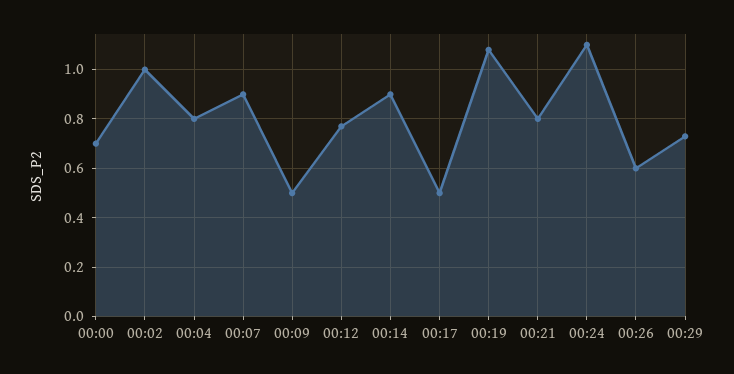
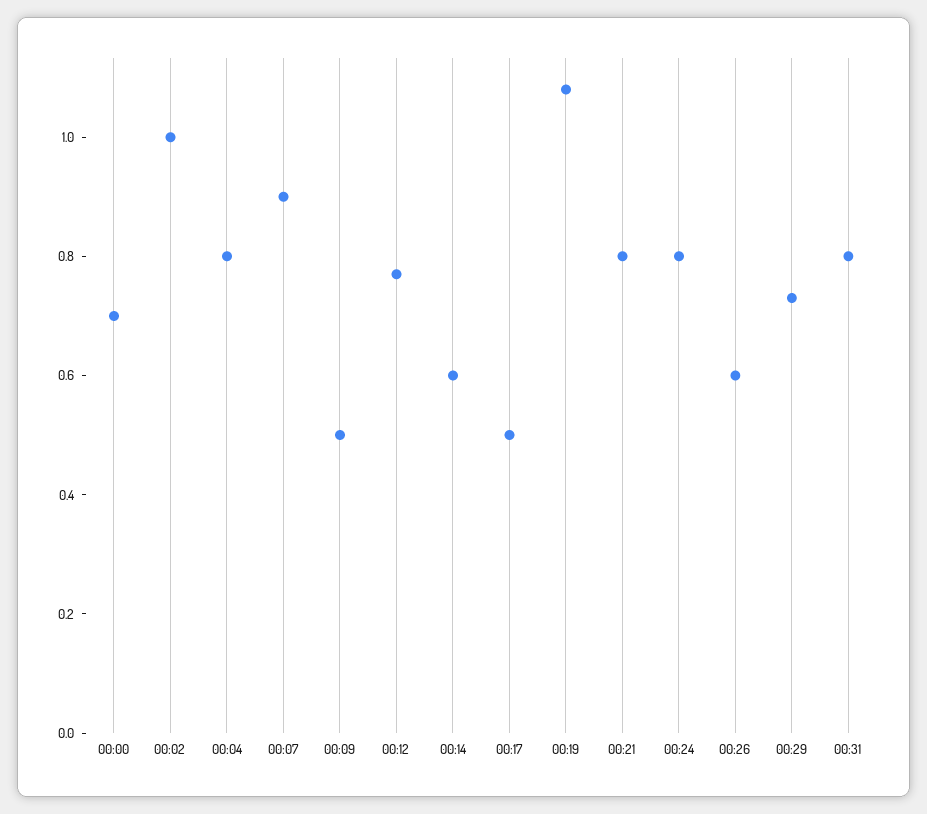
00:14: 0.9 -> 0.6
00:24: 1.1 -> 0.8
00:31: none -> 0.8

